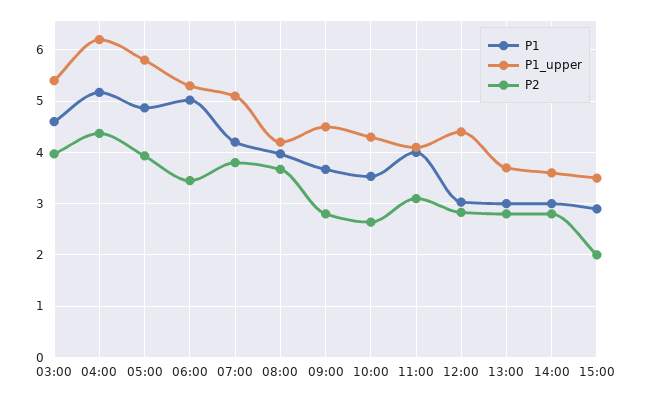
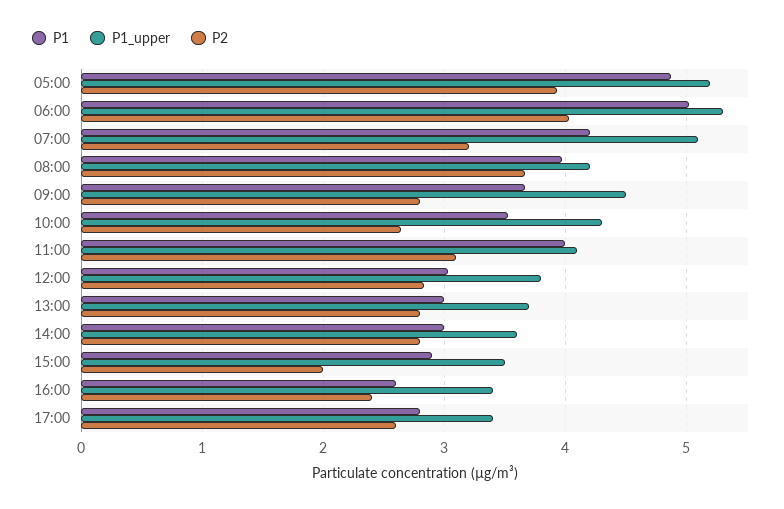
P1, 03:00: 4.6 -> none
P1_upper, 03:00: 5.4 -> none
P2, 03:00: 4 -> none
P1, 04:00: 5.2 -> none
P1_upper, 04:00: 6.2 -> none
P2, 04:00: 4.4 -> none
P1_upper, 05:00: 5.8 -> 5.2
P2, 06:00: 3.4 -> 4
P2, 07:00: 3.8 -> 3.2
P1_upper, 12:00: 4.4 -> 3.8
P1, 16:00: none -> 2.6
P1_upper, 16:00: none -> 3.4
P2, 16:00: none -> 2.4
P1, 17:00: none -> 2.8
P1_upper, 17:00: none -> 3.4
P2, 17:00: none -> 2.6

